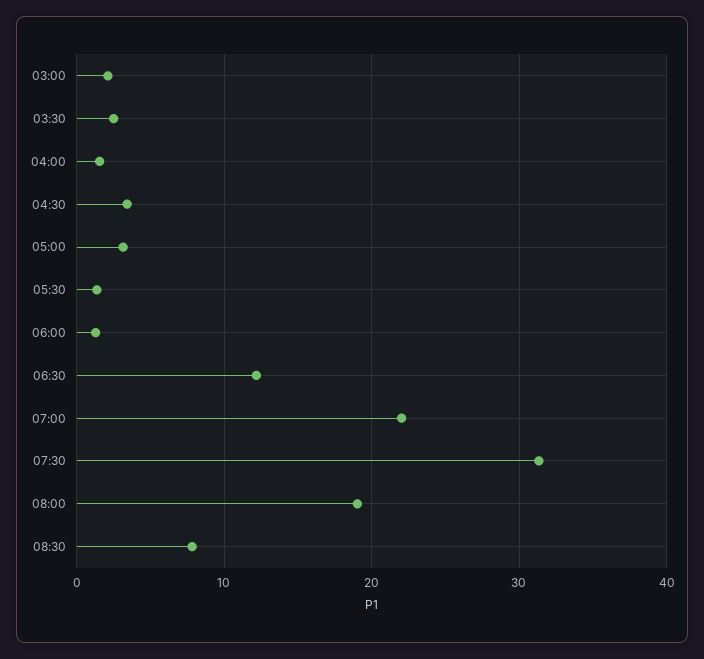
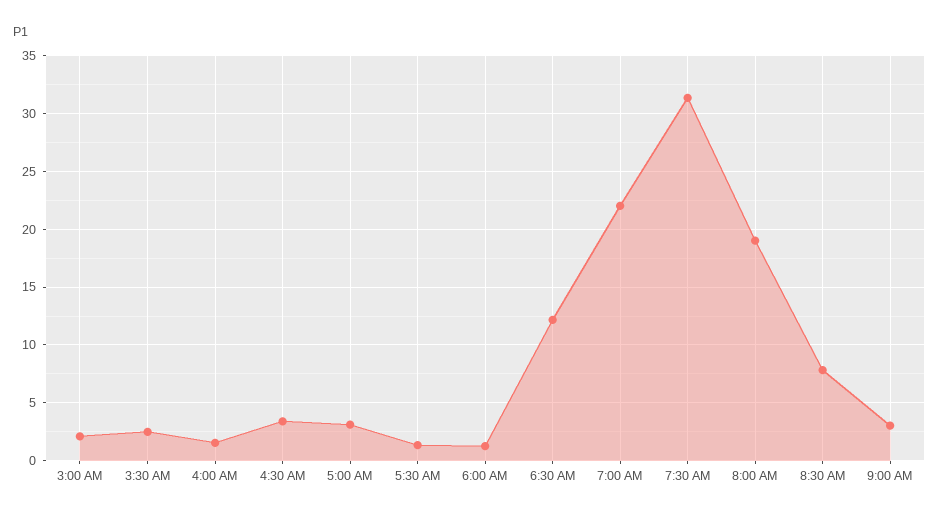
9:00 AM: none -> 3

